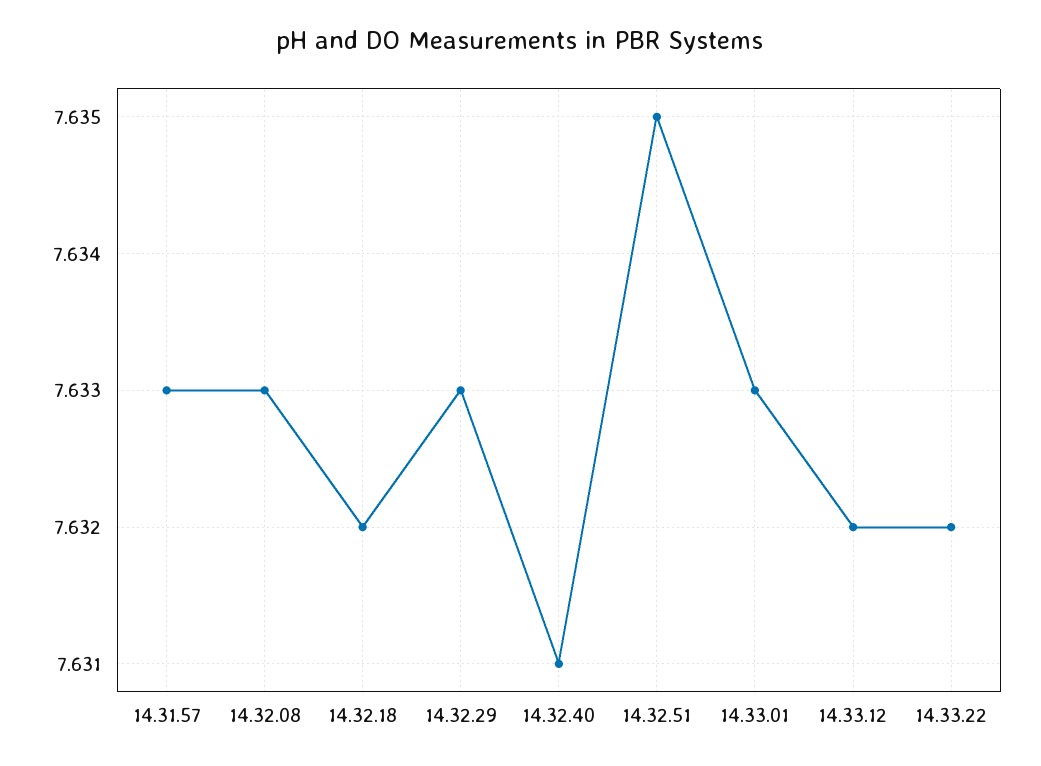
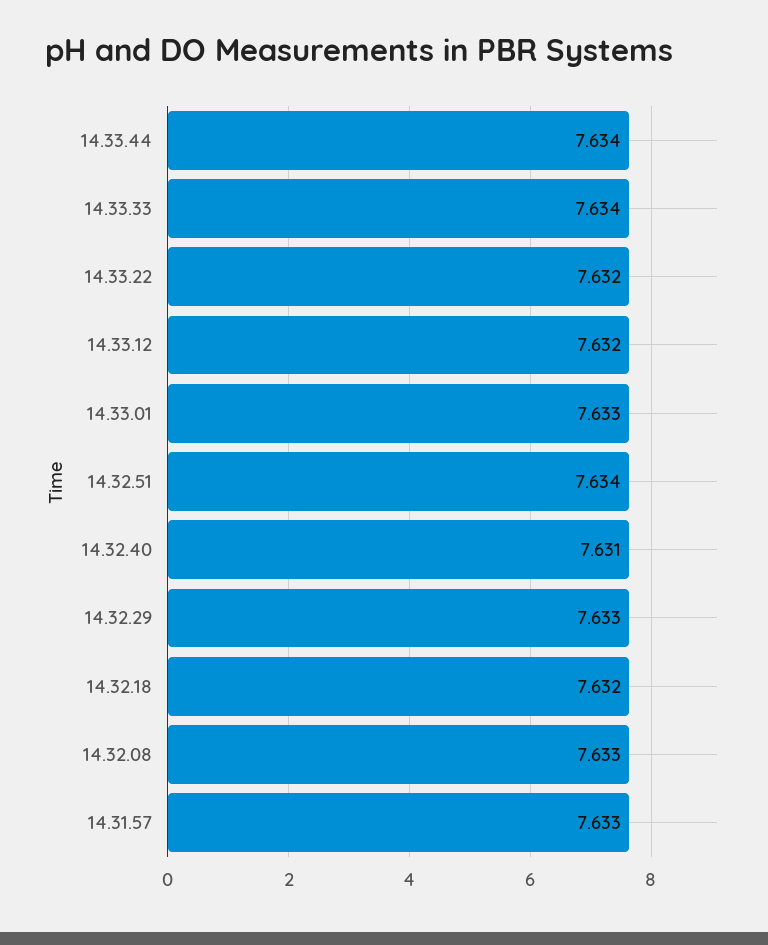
14.32.51: 7.635 -> 7.634
14.33.44: none -> 7.634
14.33.33: none -> 7.634

